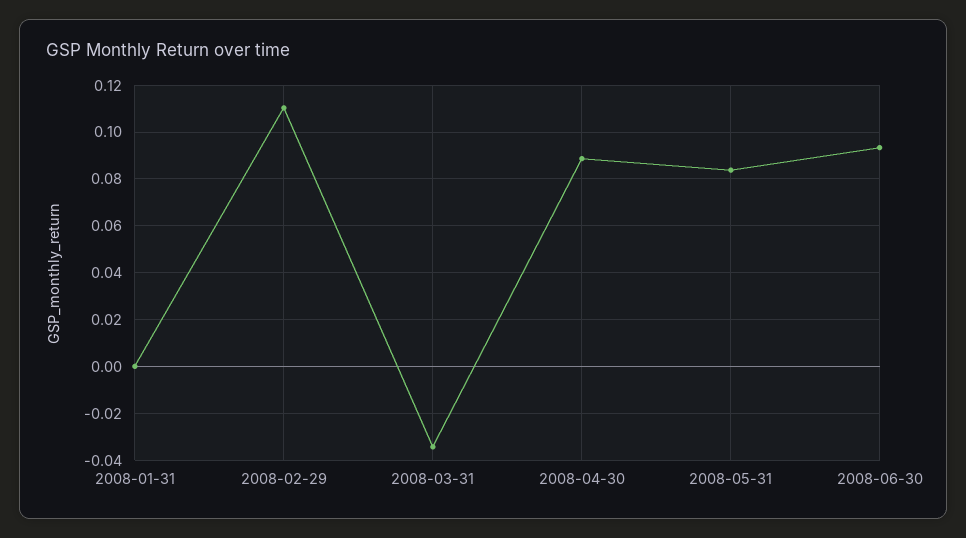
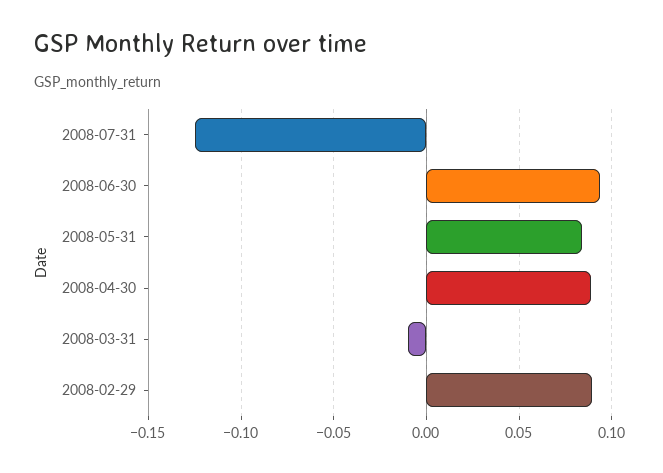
2008-01-31: 0 -> none
2008-02-29: 0.11 -> 0.09
2008-03-31: -0.035 -> -0.01
2008-07-31: none -> -0.125

